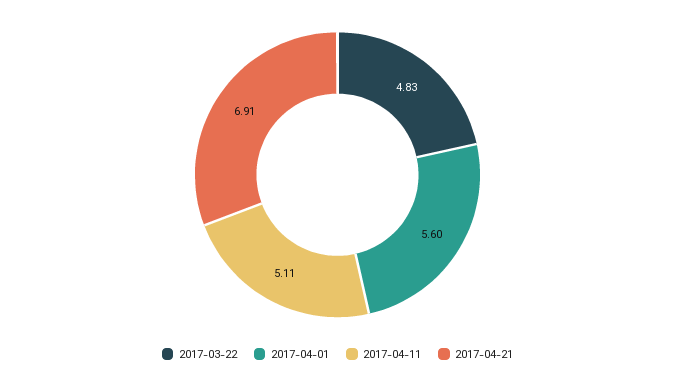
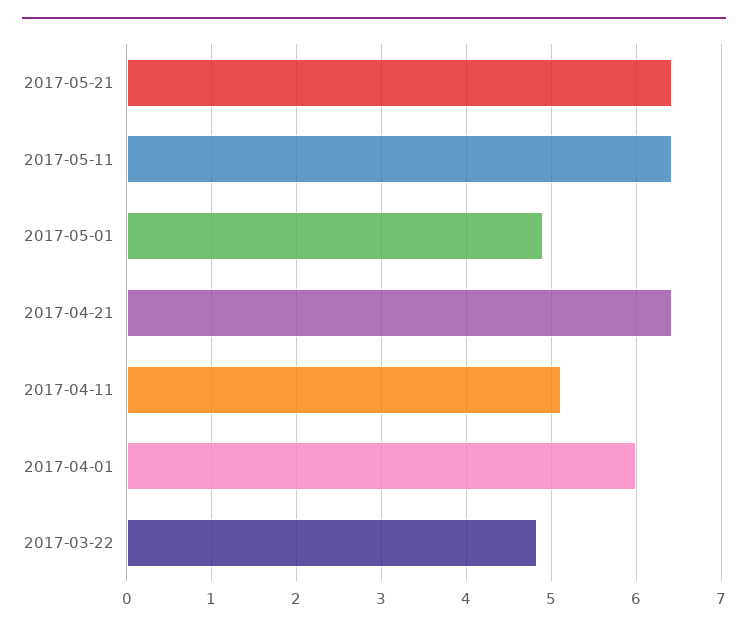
2017-04-01: 5.6 -> 6
2017-04-21: 6.91 -> 6.4
2017-05-21: none -> 6.4
2017-05-11: none -> 6.4
2017-05-01: none -> 4.9

